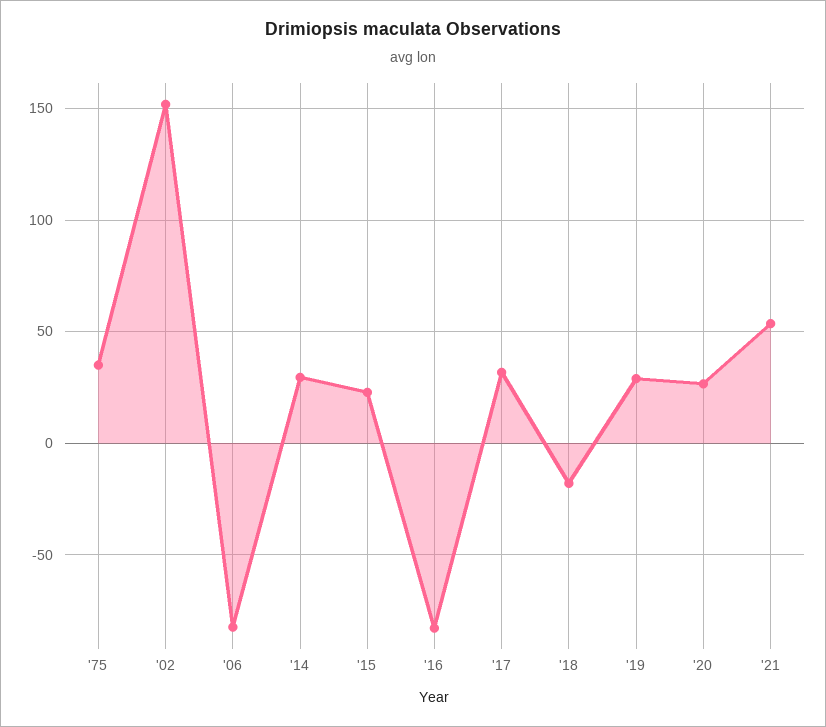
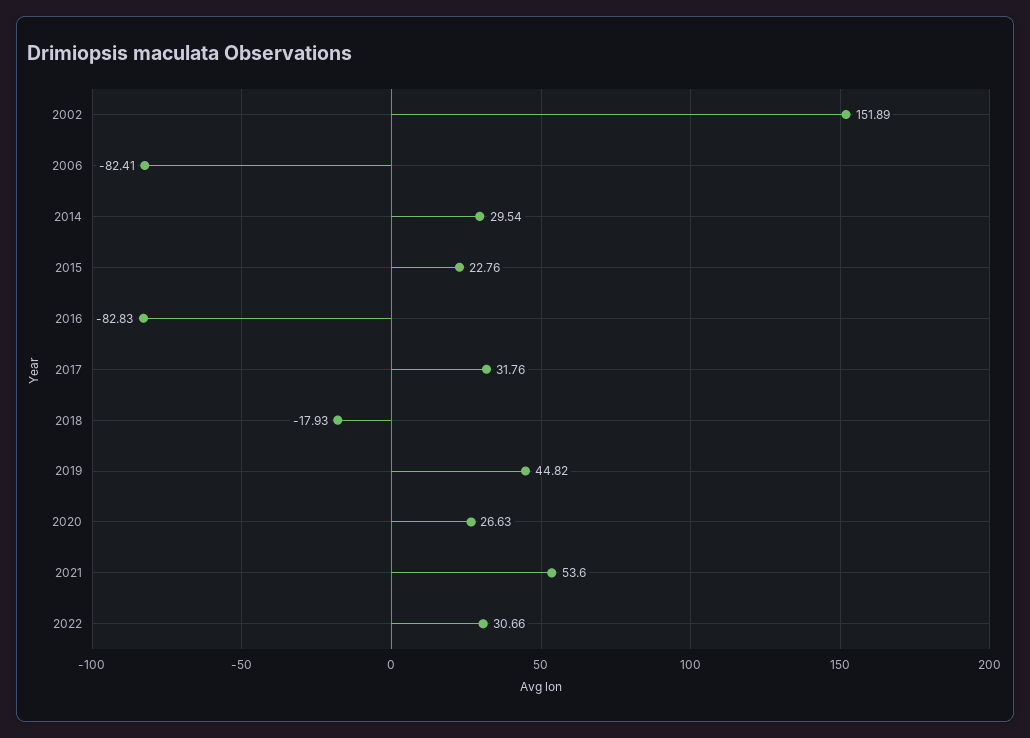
'75: 35 -> none
'19: 30 -> 44.82
2022: none -> 30.66

